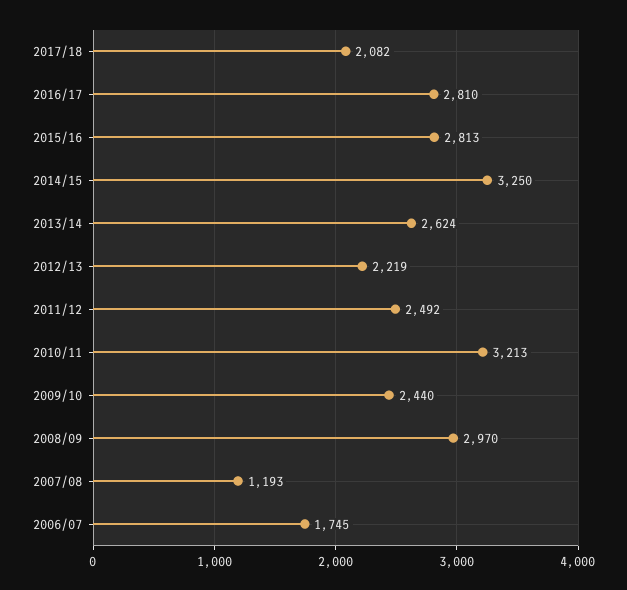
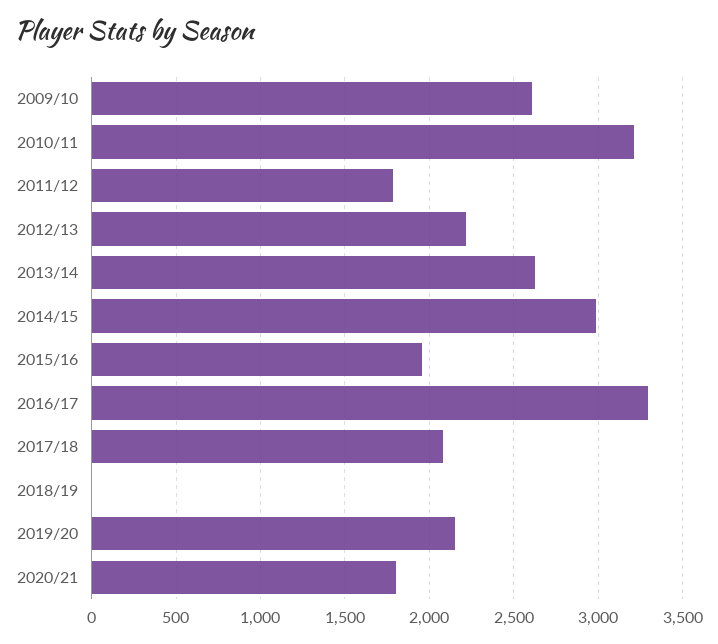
2016/17: 2810 -> 3300
2015/16: 2813 -> 1950
2014/15: 3250 -> 3000
2011/12: 2492 -> 1800
2009/10: 2440 -> 2600
2008/09: 2970 -> none
2007/08: 1193 -> none
2006/07: 1745 -> none
2018/19: none -> 0
2019/20: none -> 2150
2020/21: none -> 1800

